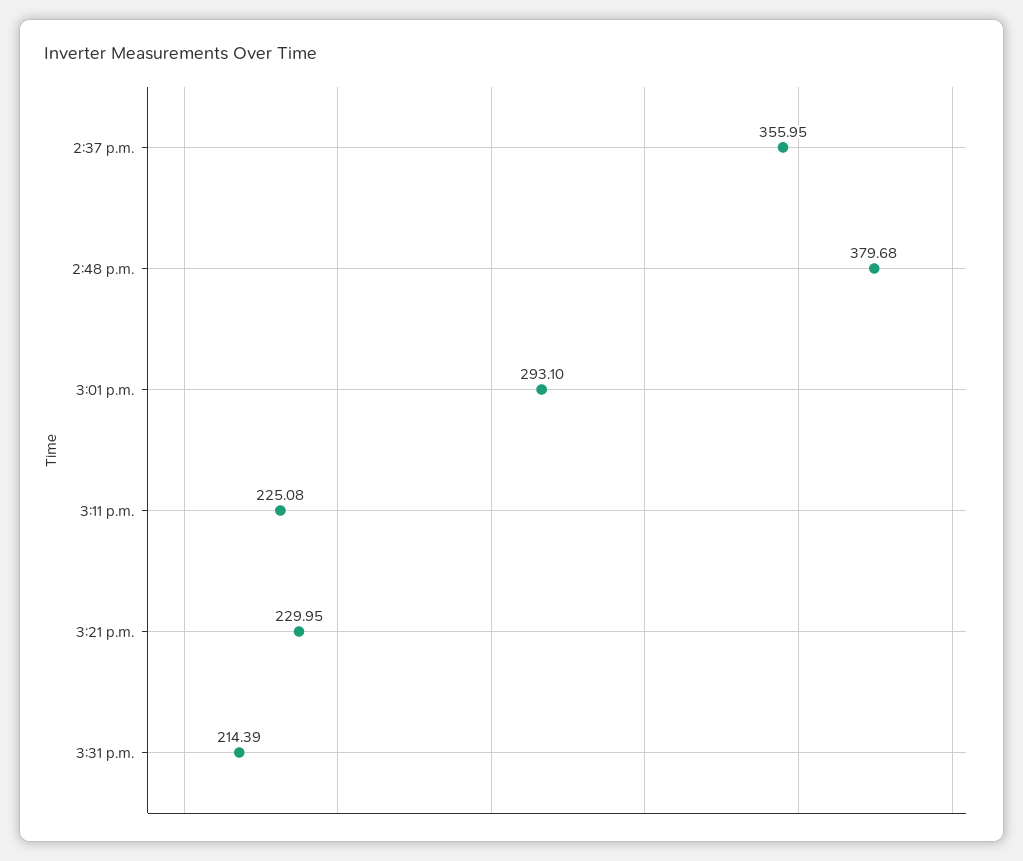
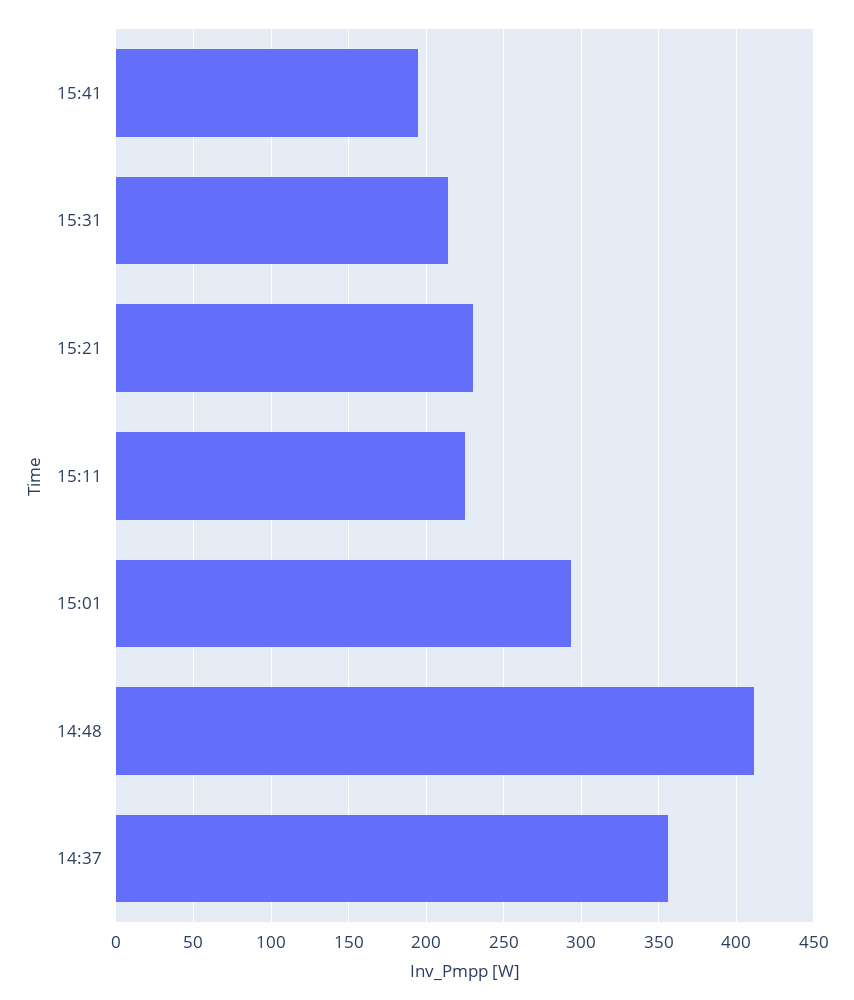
2:48 p.m.: 379.68 -> 410
15:41: none -> 195

